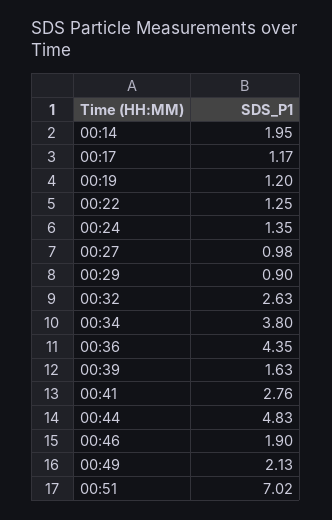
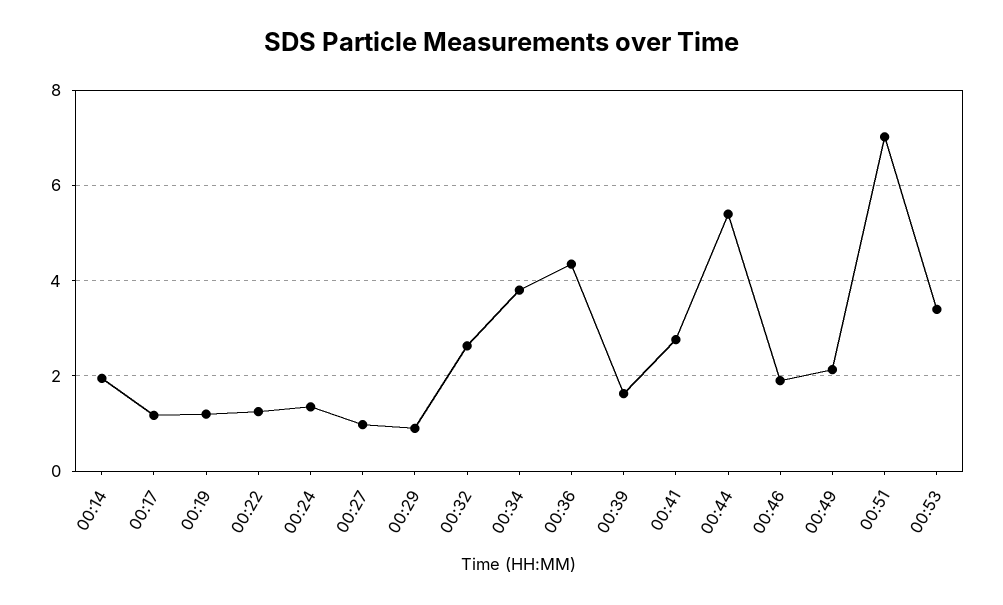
00:44: 4.83 -> 5.4
00:53: none -> 3.4

